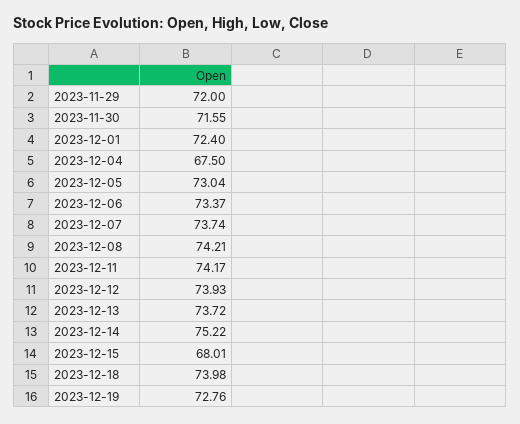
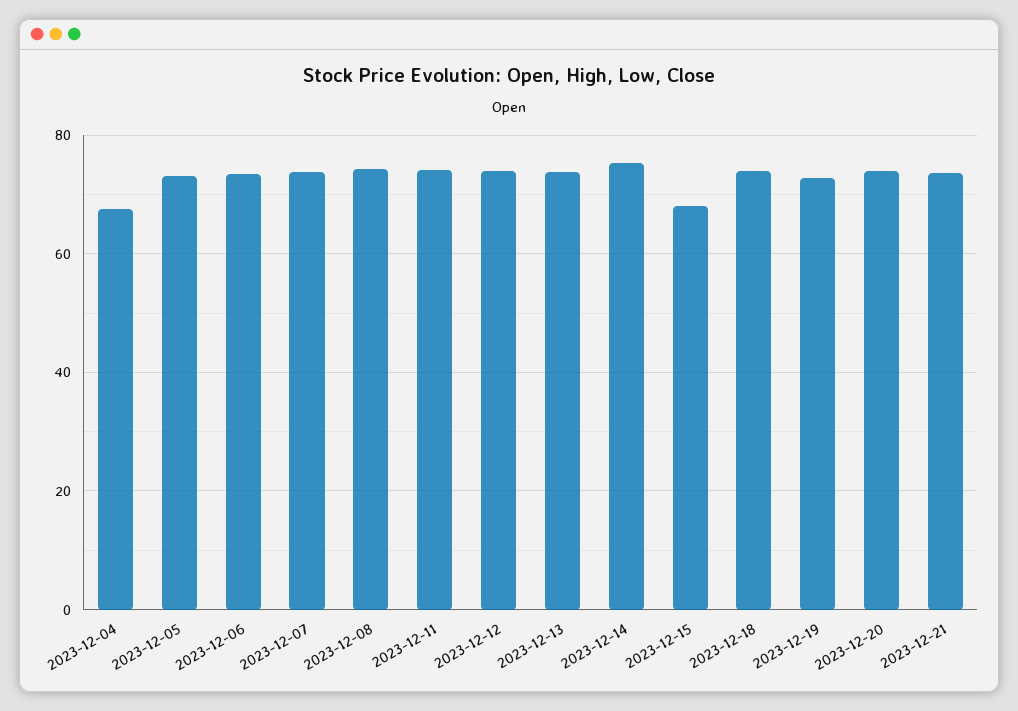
2023-11-29: 72 -> none
2023-11-30: 71.55 -> none
2023-12-01: 72.4 -> none
2023-12-20: none -> 74
2023-12-21: none -> 74

